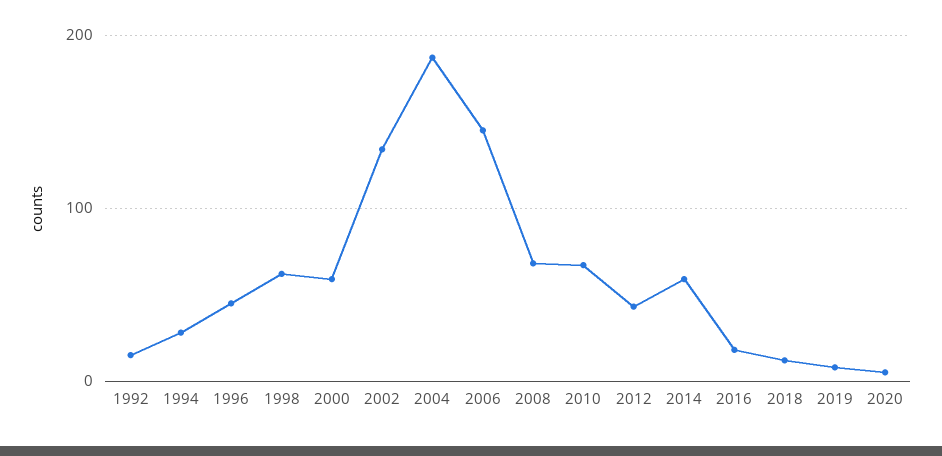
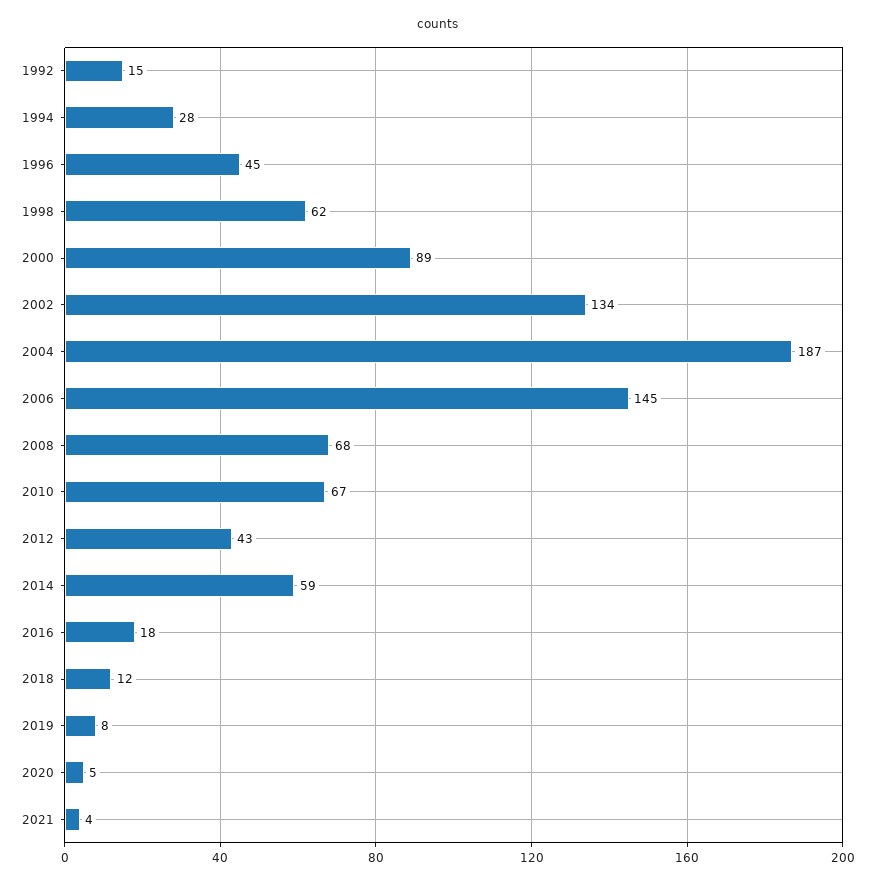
2000: 60 -> 89
2021: none -> 4

